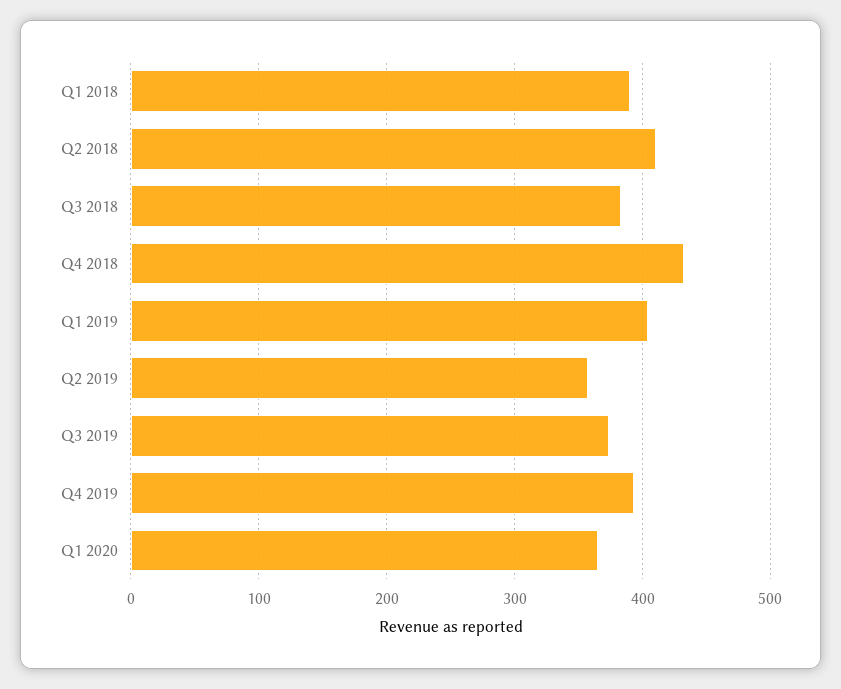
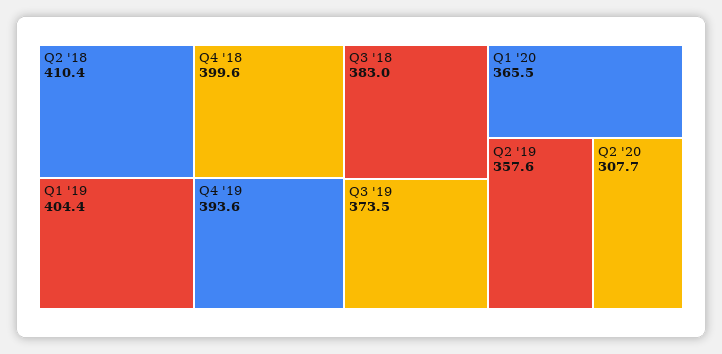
Q1 2018: 390 -> none
Q4 2018: 430 -> 399.6
Q2 '20: none -> 307.7

